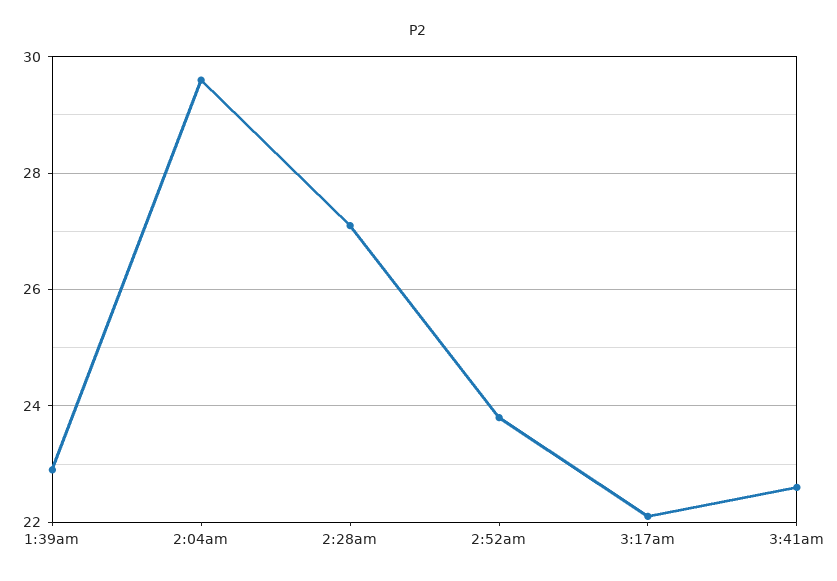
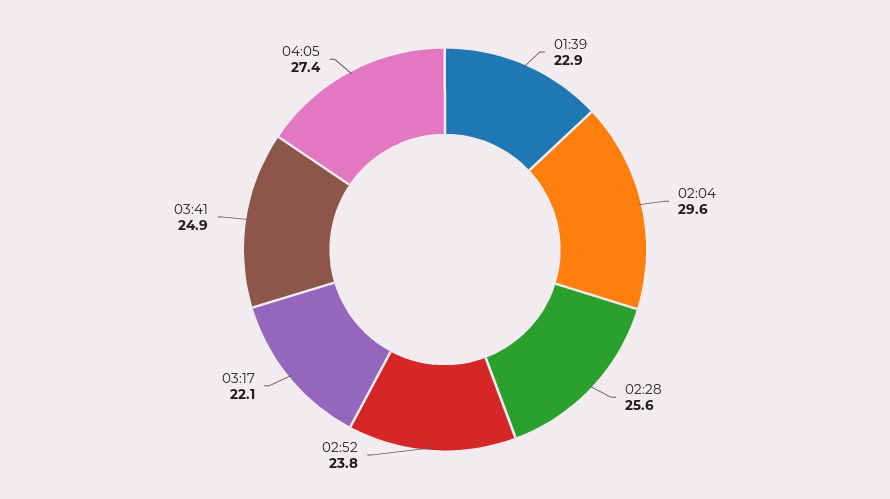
2:28am: 27 -> 25.6
3:41am: 22.5 -> 24.9
04:05: none -> 27.4

